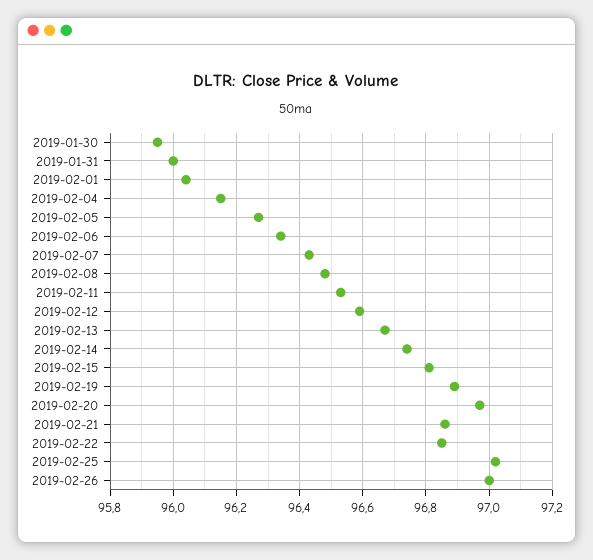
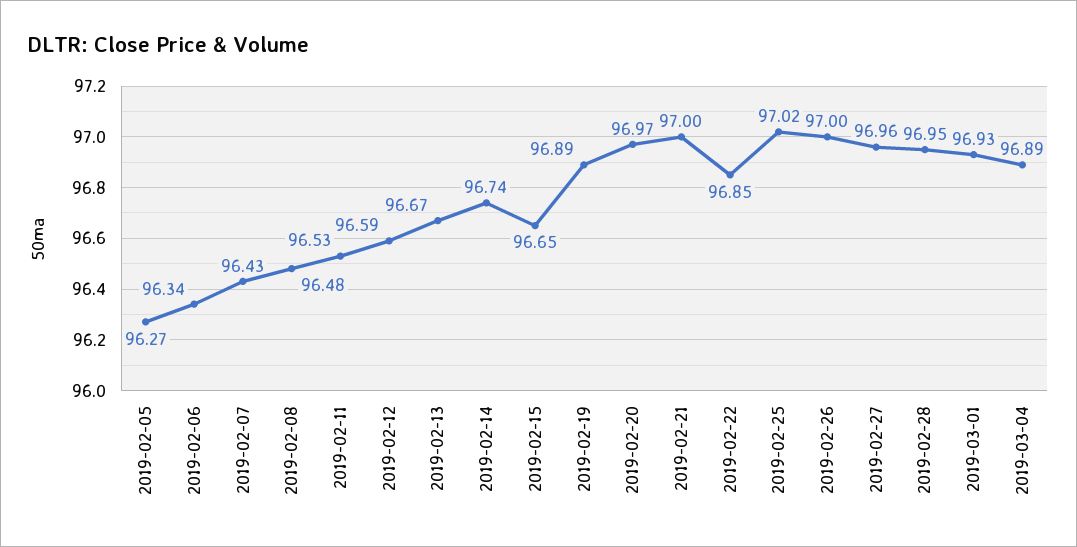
2019-01-30: 95.95 -> none
2019-01-31: 96 -> none
2019-02-01: 96.05 -> none
2019-02-04: 96.15 -> none
2019-02-15: 96.8 -> 96.65
2019-02-21: 96.85 -> 97
2019-02-27: none -> 96.96
2019-02-28: none -> 96.95
2019-03-01: none -> 96.93
2019-03-04: none -> 96.89

